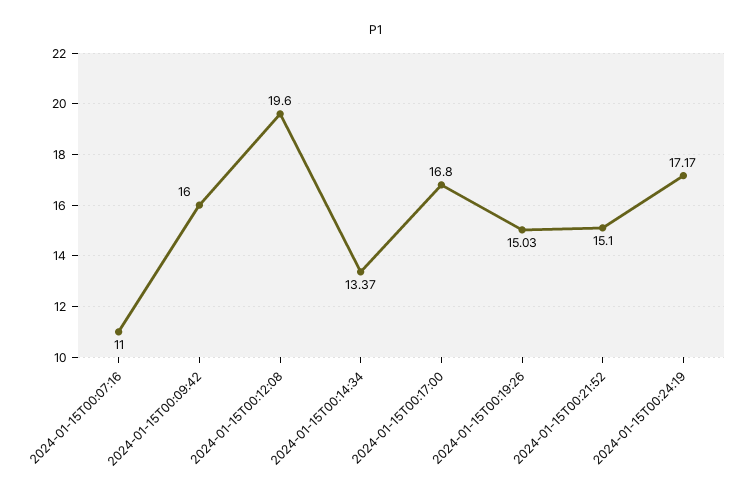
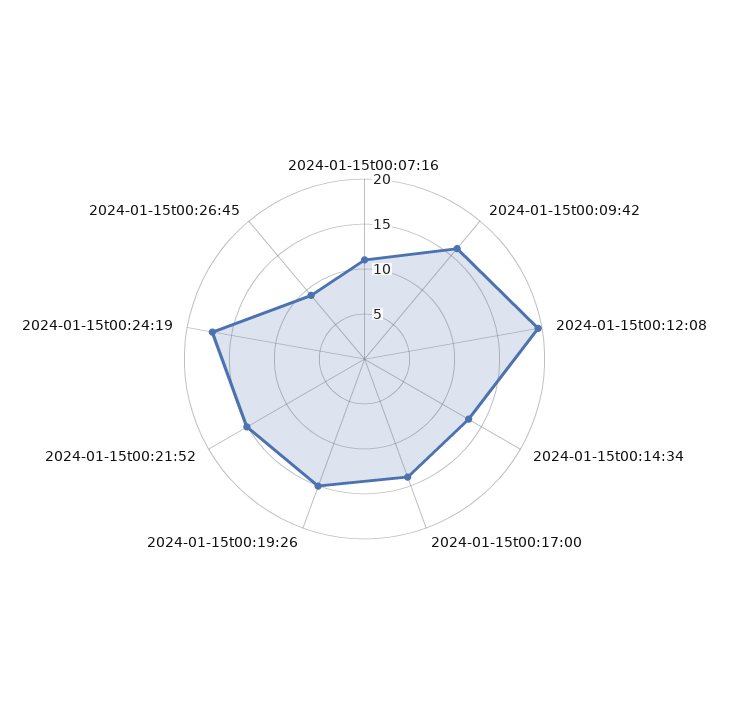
2024-01-15T00:17:00: 16.8 -> 14
2024-01-15t00:26:45: none -> 9

